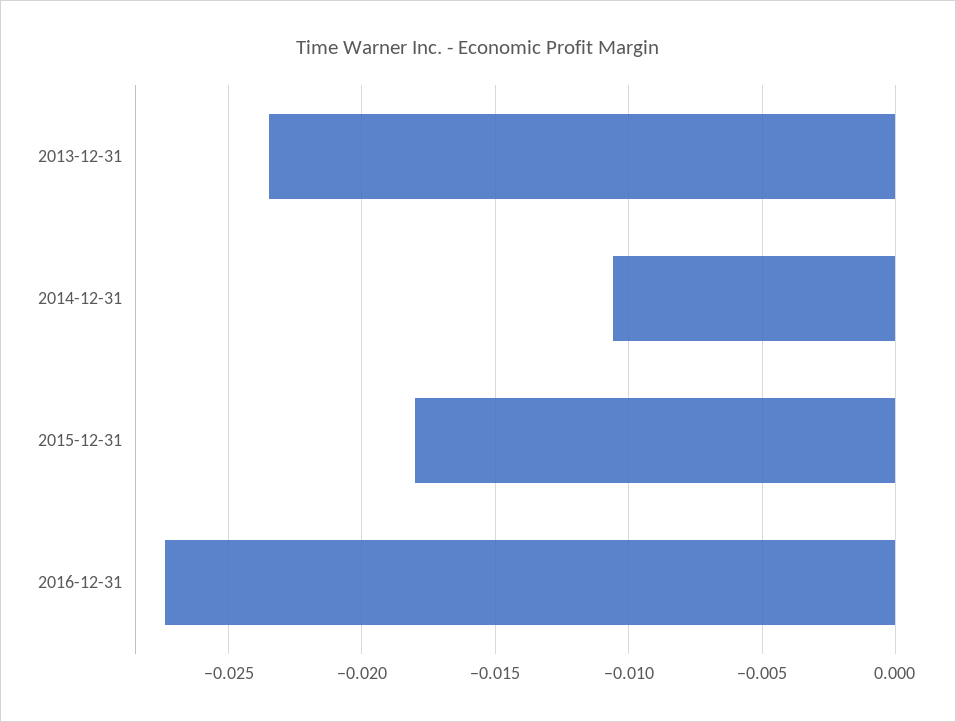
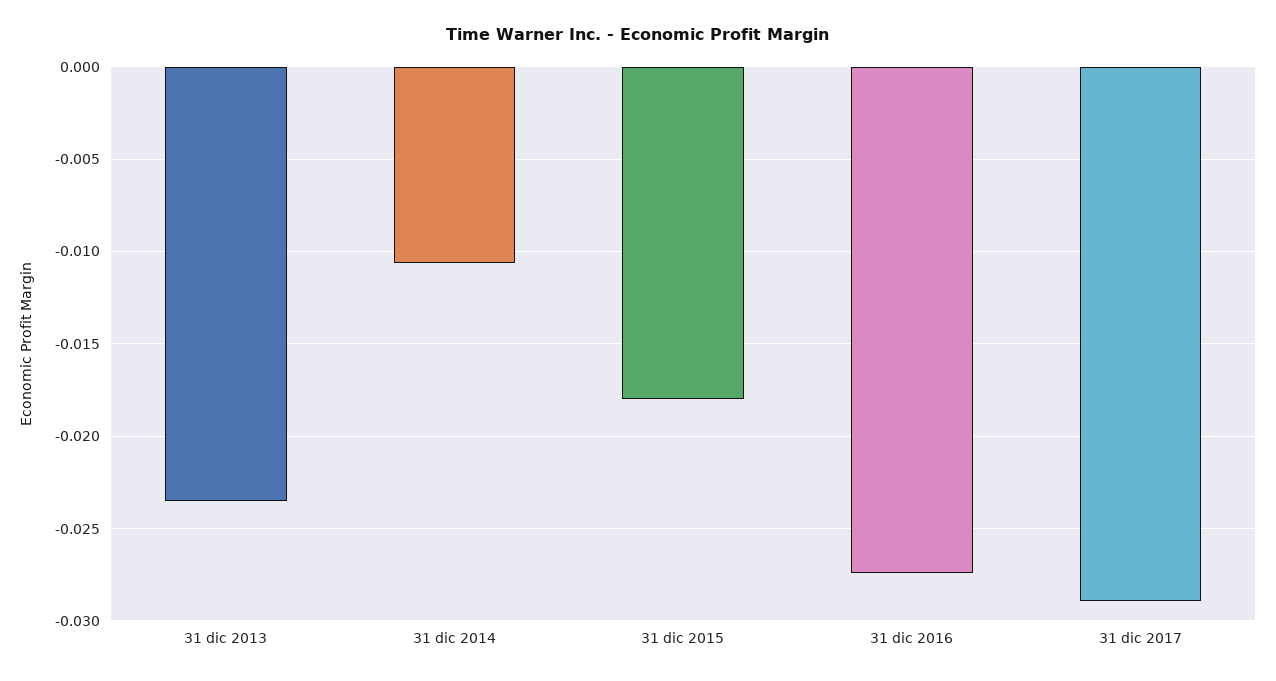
31 dic 2017: none -> -0.029

